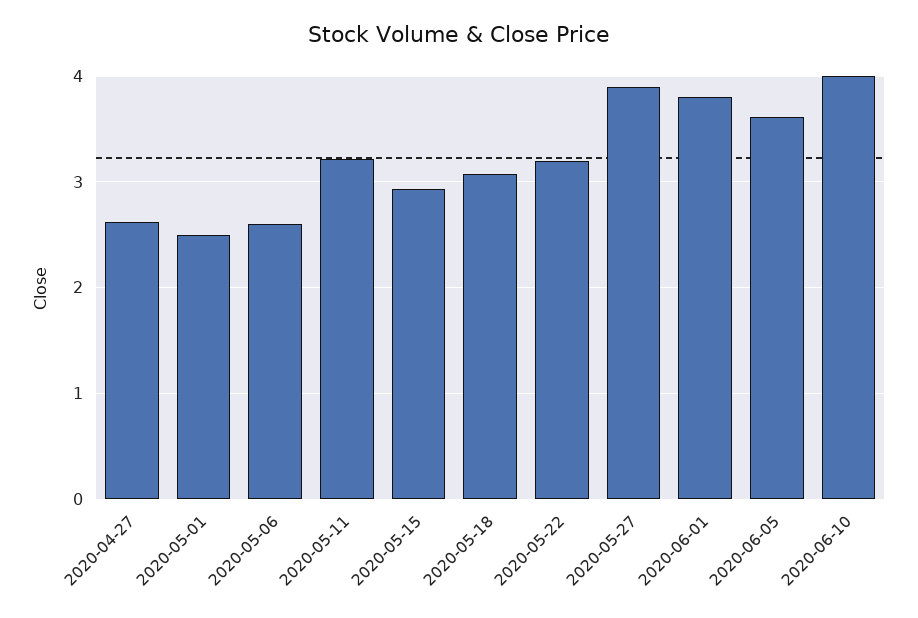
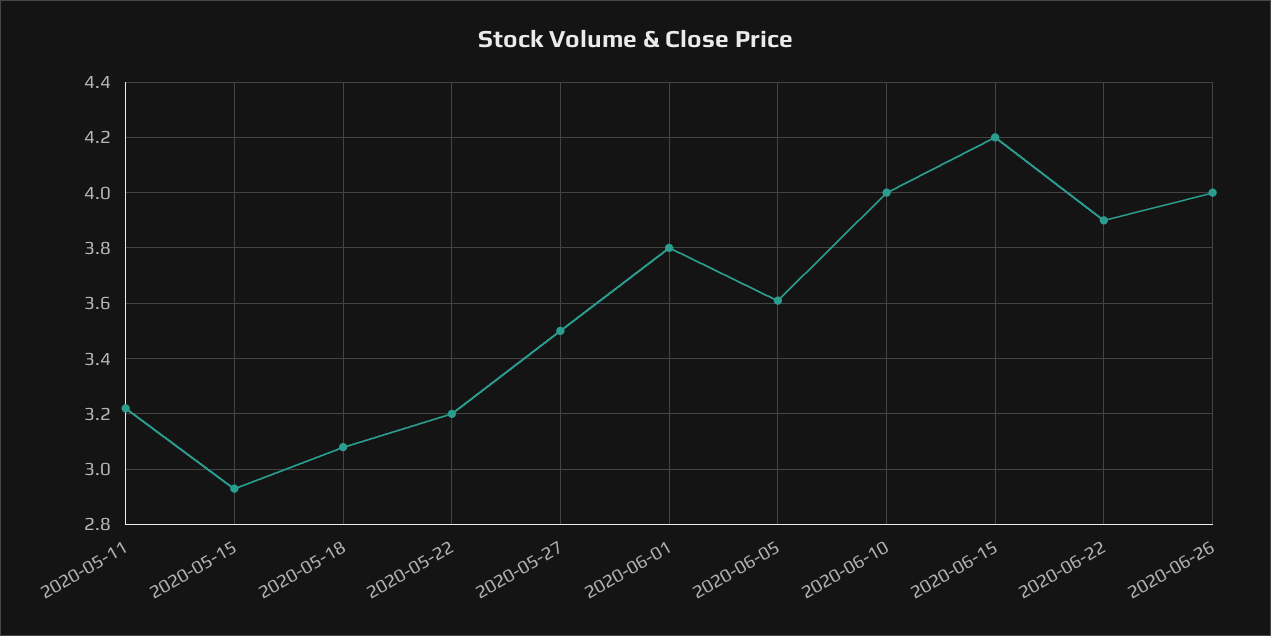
2020-04-27: 2.6 -> none
2020-05-01: 2.5 -> none
2020-05-06: 2.6 -> none
2020-05-27: 3.9 -> 3.5
2020-06-15: none -> 4.2
2020-06-22: none -> 3.9
2020-06-26: none -> 4

